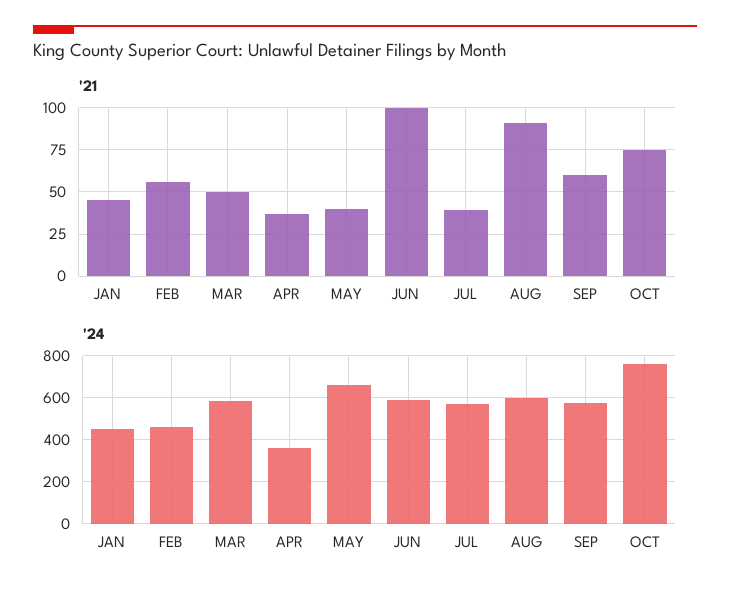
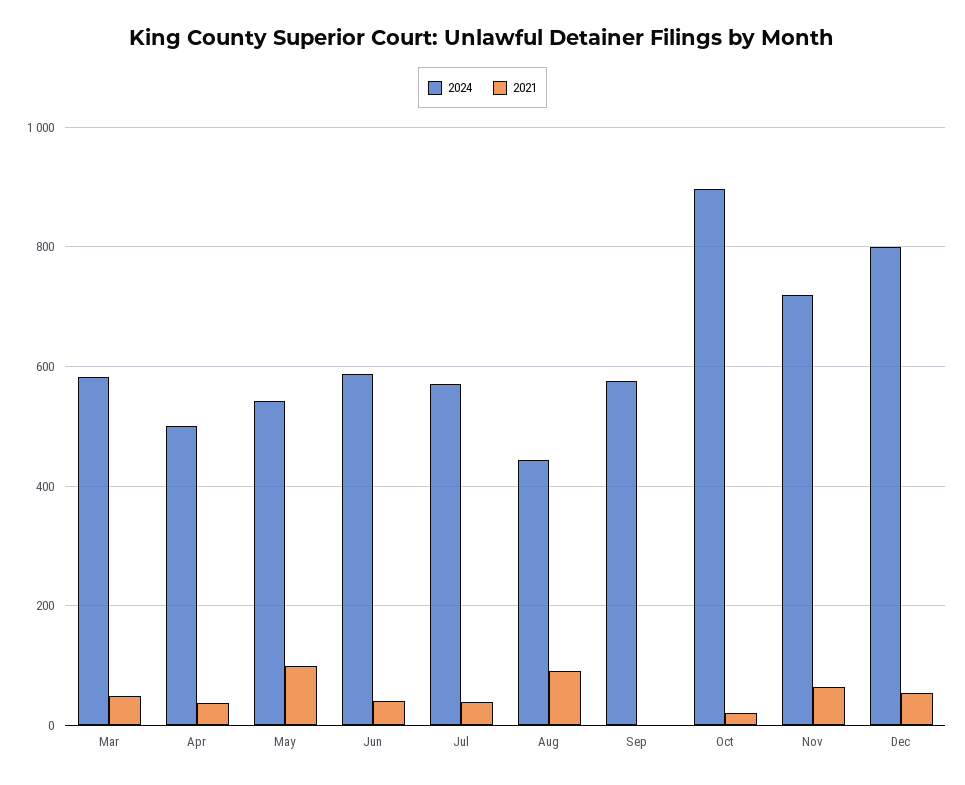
'21, JAN: 45 -> none
'21, FEB: 55 -> none
'21, MAY: 40 -> 100
'21, JUN: 100 -> 40
'21, SEP: 60 -> 0
'21, OCT: 75 -> 20
'24, JAN: 450 -> none
'24, FEB: 450 -> none
'24, APR: 350 -> 500
'24, MAY: 650 -> 540
'24, AUG: 600 -> 440
'24, OCT: 750 -> 900
'24, Nov: none -> 720
'21, Nov: none -> 60
'24, Dec: none -> 800
'21, Dec: none -> 60

